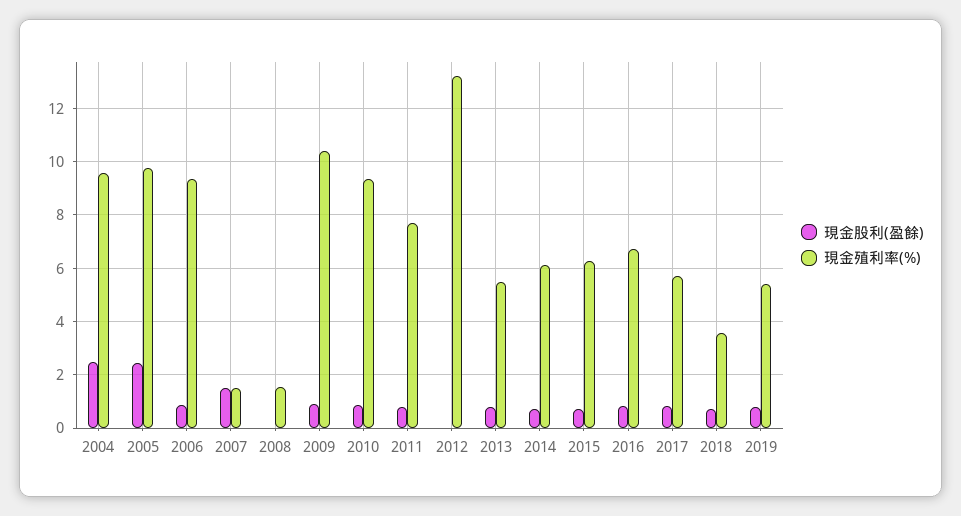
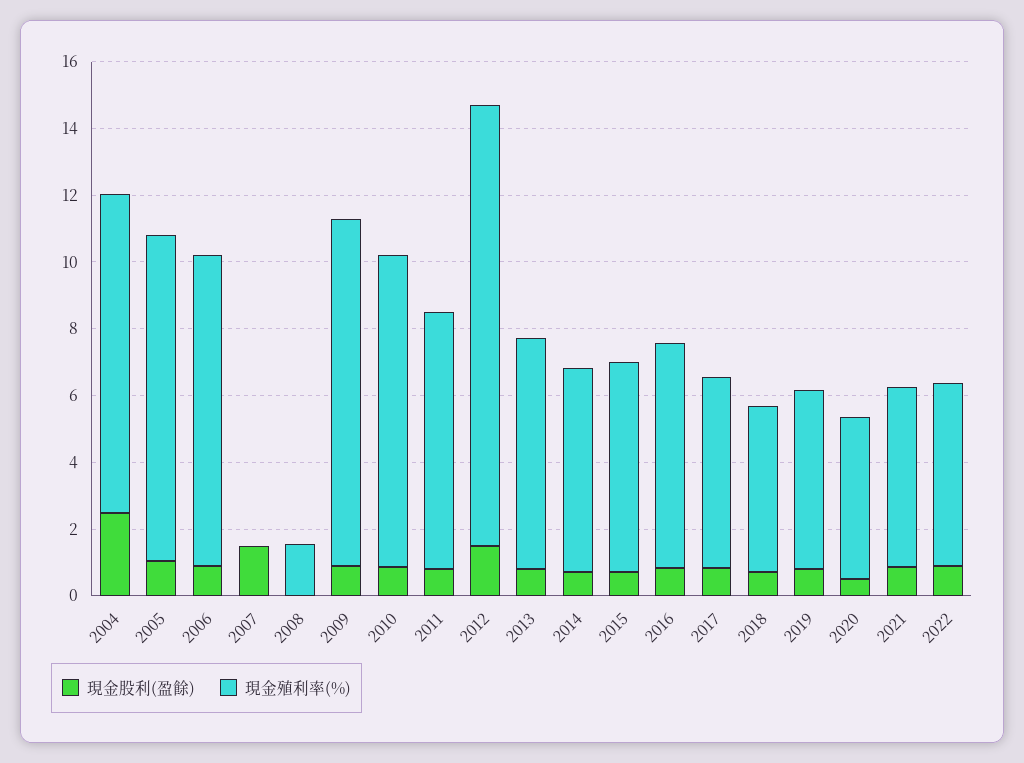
現金股利(盈餘), 2005: 2.5 -> 1
現金殖利率(%), 2007: 1.5 -> 0
現金股利(盈餘), 2012: 0 -> 1.5
現金殖利率(%), 2013: 5.5 -> 7
現金殖利率(%), 2018: 3.5 -> 5
現金股利(盈餘), 2020: none -> 0.5
現金殖利率(%), 2020: none -> 5
現金股利(盈餘), 2021: none -> 1
現金殖利率(%), 2021: none -> 5.5
現金股利(盈餘), 2022: none -> 1
現金殖利率(%), 2022: none -> 5.5

